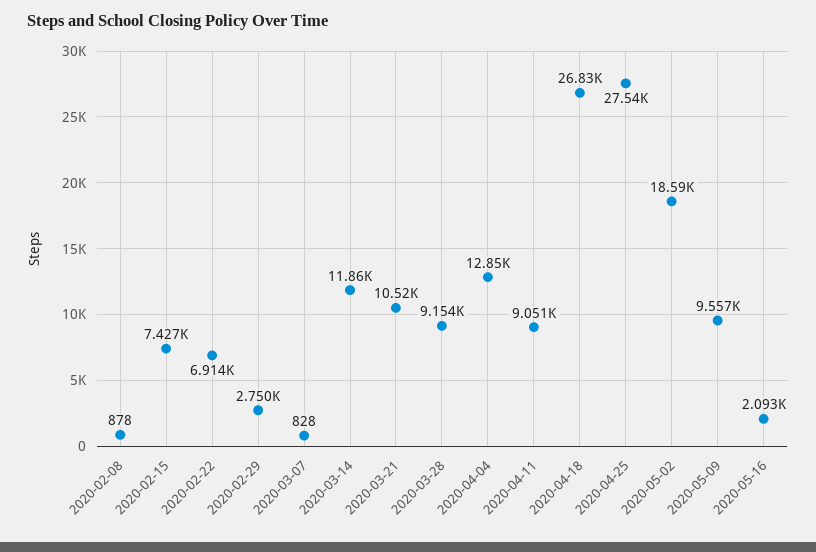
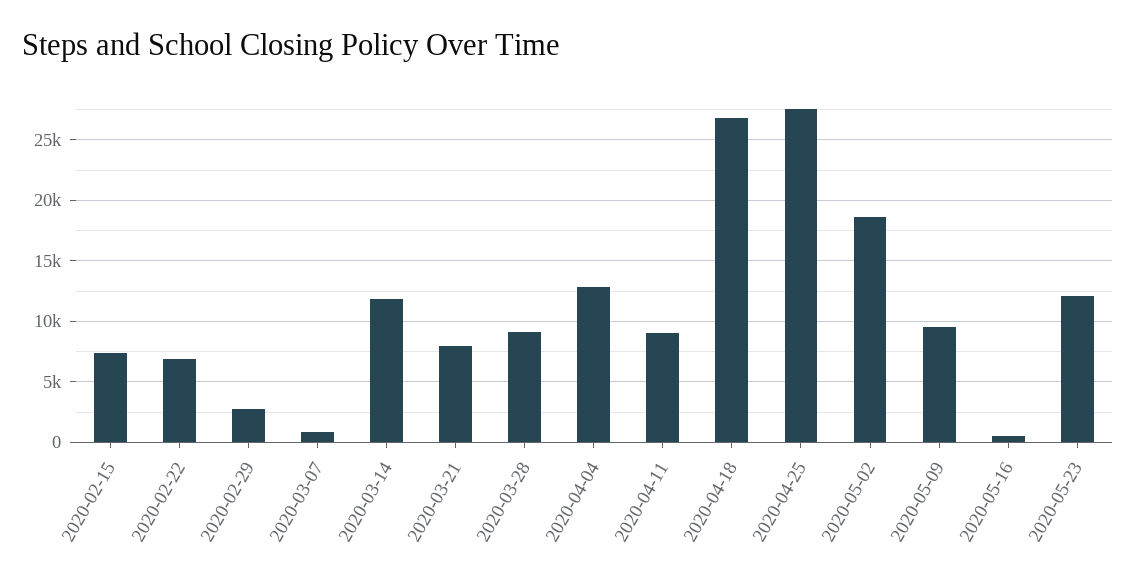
2020-02-08: 878 -> none
2020-03-21: 10520 -> 8000
2020-05-16: 2093 -> 500
2020-05-23: none -> 12000

